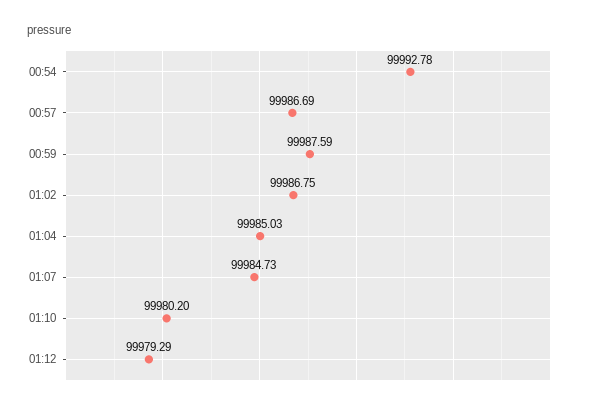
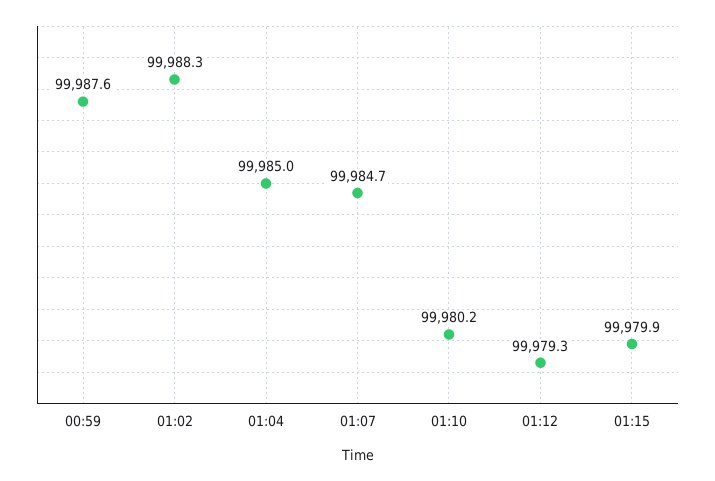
00:54: 99992.78 -> none
00:57: 99986.69 -> none
01:02: 99986.75 -> 99988.3
01:15: none -> 99979.9

